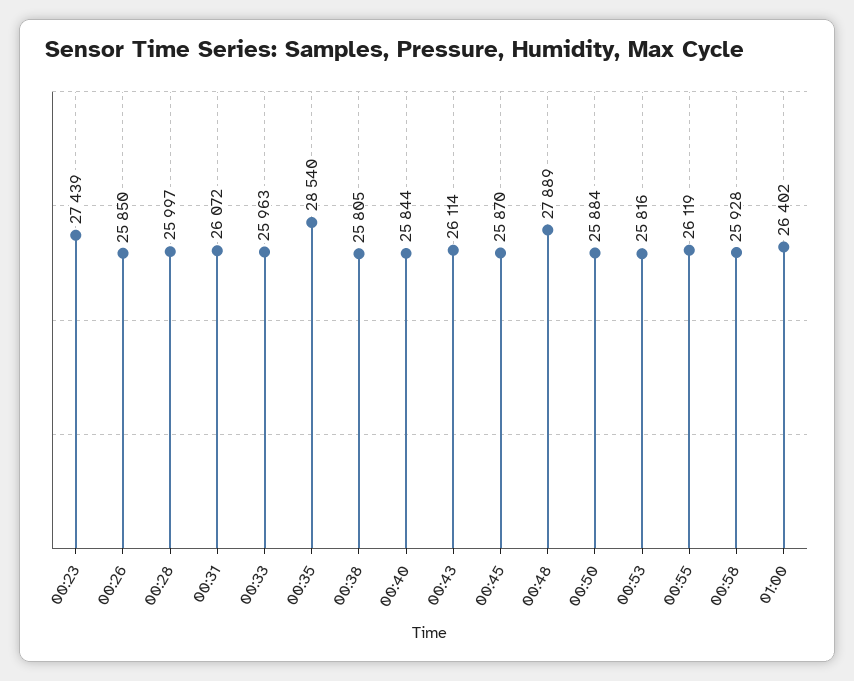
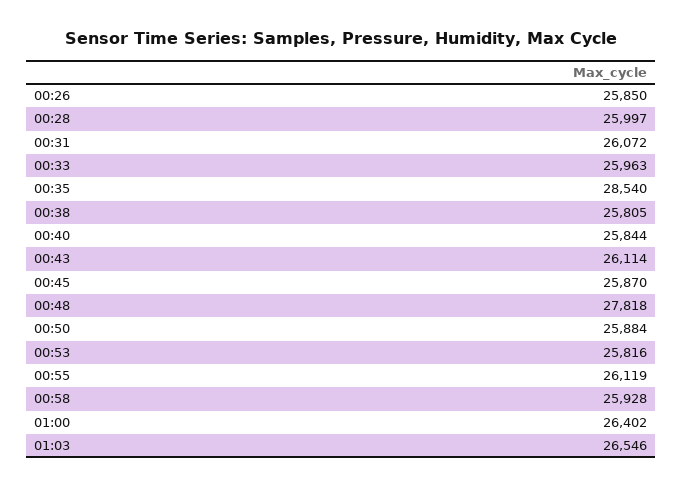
00:23: 27439 -> none
00:48: 27889 -> 27818
01:03: none -> 26546

